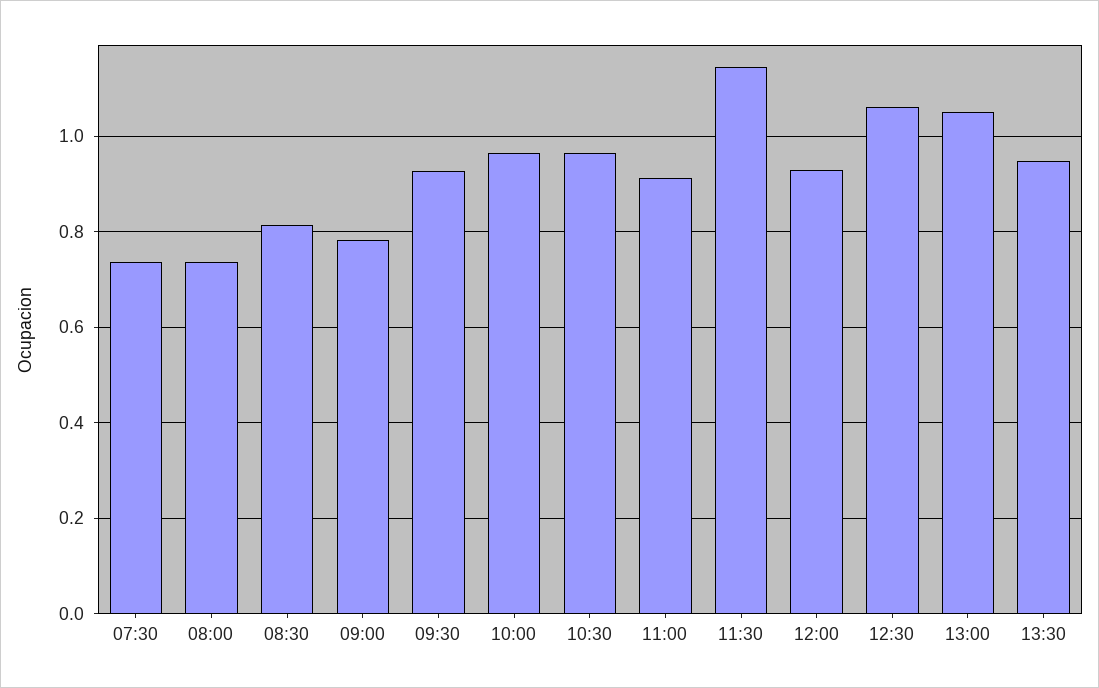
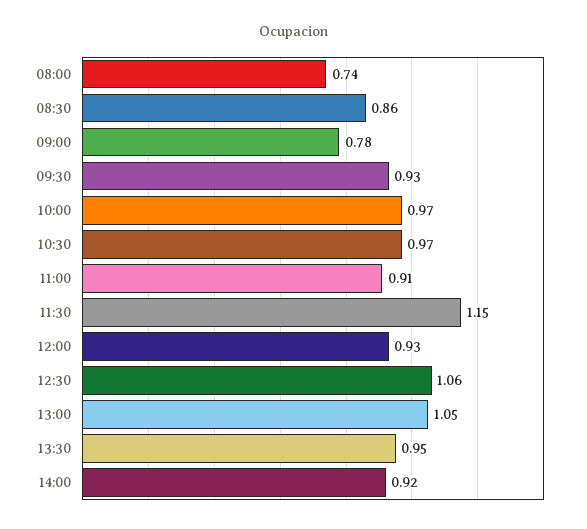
07:30: 0.74 -> none
08:30: 0.82 -> 0.86
14:00: none -> 0.92

